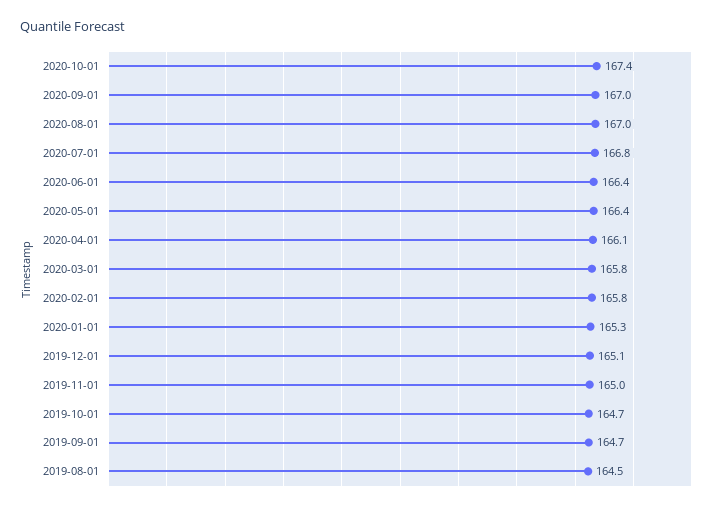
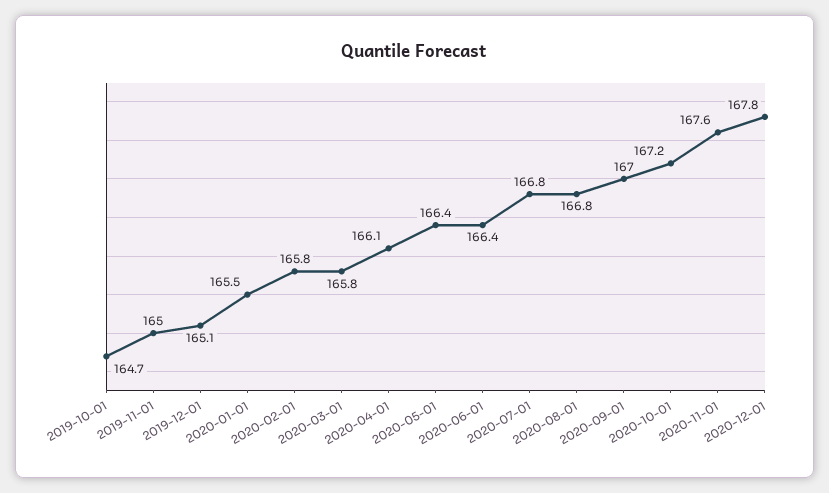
2020-10-01: 167.4 -> 167.2
2020-08-01: 167 -> 166.8
2020-01-01: 165.3 -> 165.5
2019-09-01: 164.7 -> none
2019-08-01: 164.5 -> none
2020-11-01: none -> 167.6
2020-12-01: none -> 167.8

